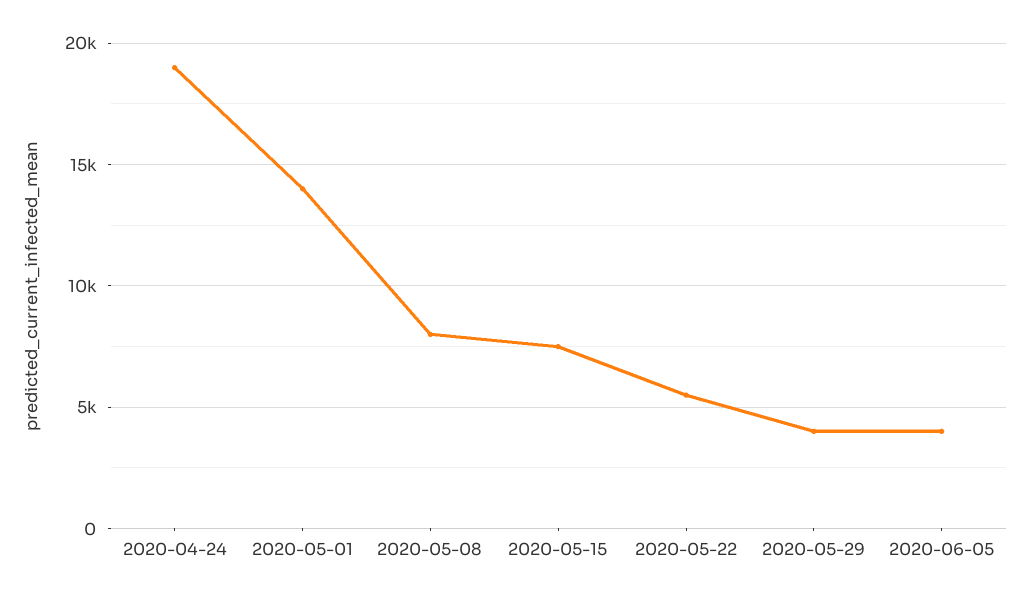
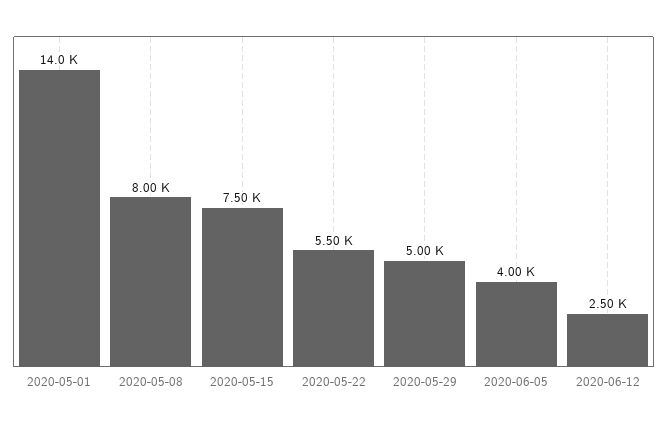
2020-04-24: 19000 -> none
2020-05-29: 4000 -> 5000
2020-06-12: none -> 2500

